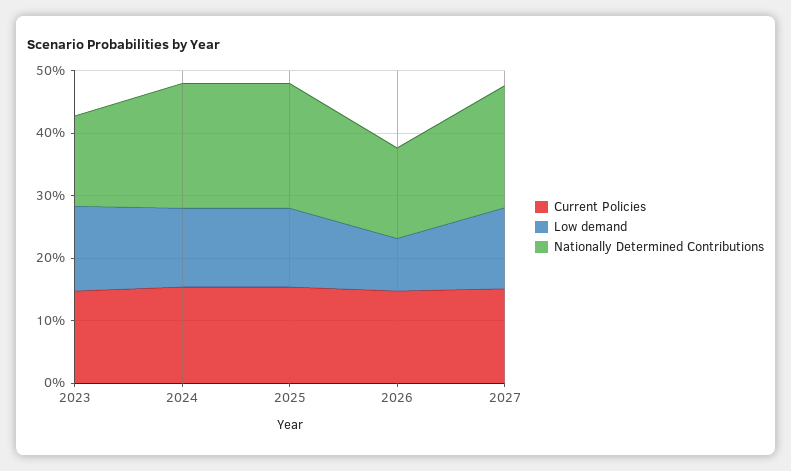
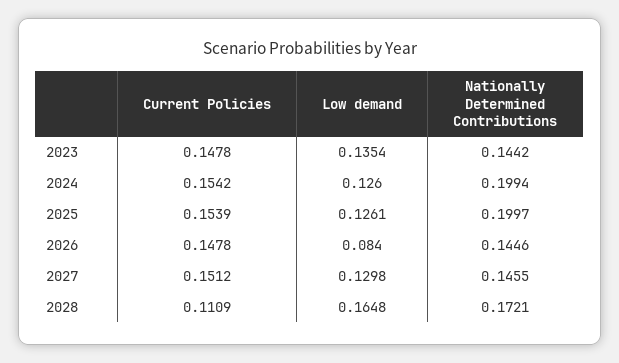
Nationally Determined Contributions, 2027: 0.2 -> 0.1455
Current Policies, 2028: none -> 0.1109
Low demand, 2028: none -> 0.1648
Nationally Determined Contributions, 2028: none -> 0.1721

